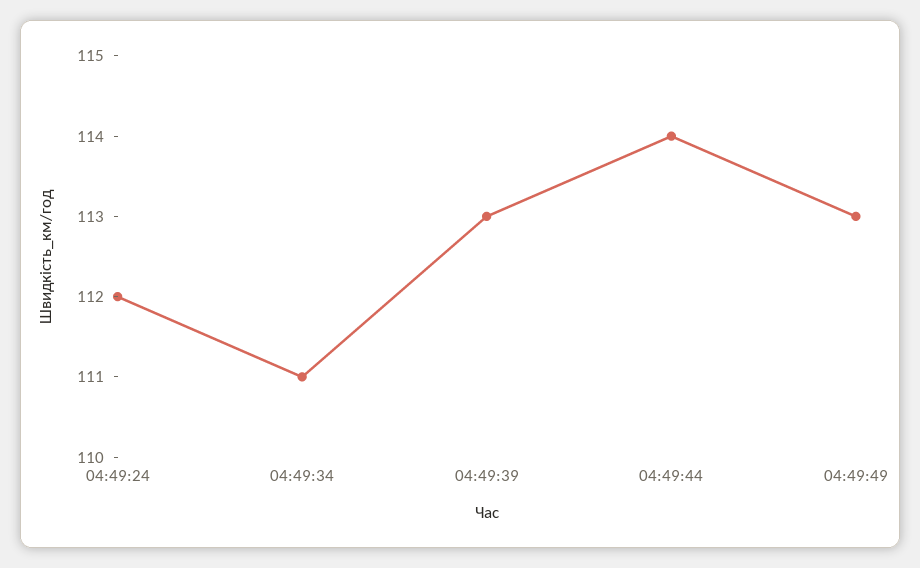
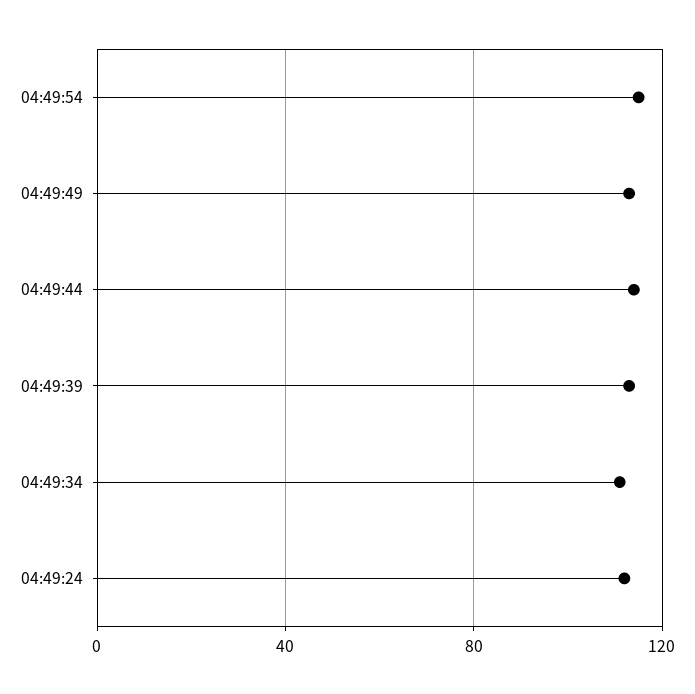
04:49:54: none -> 115

